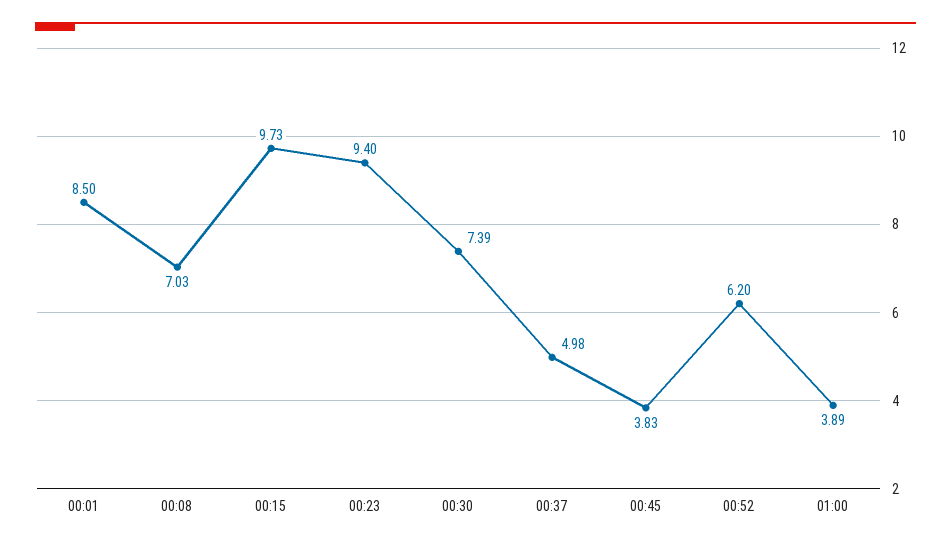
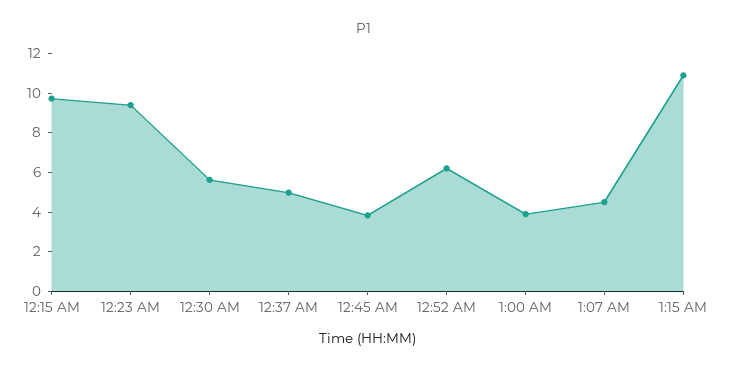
00:01: 8.5 -> none
00:08: 7.03 -> none
00:30: 7.39 -> 5.5
1:07 AM: none -> 4.5
1:15 AM: none -> 11

